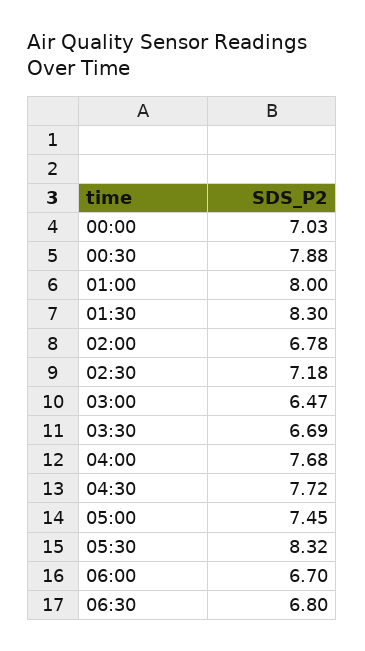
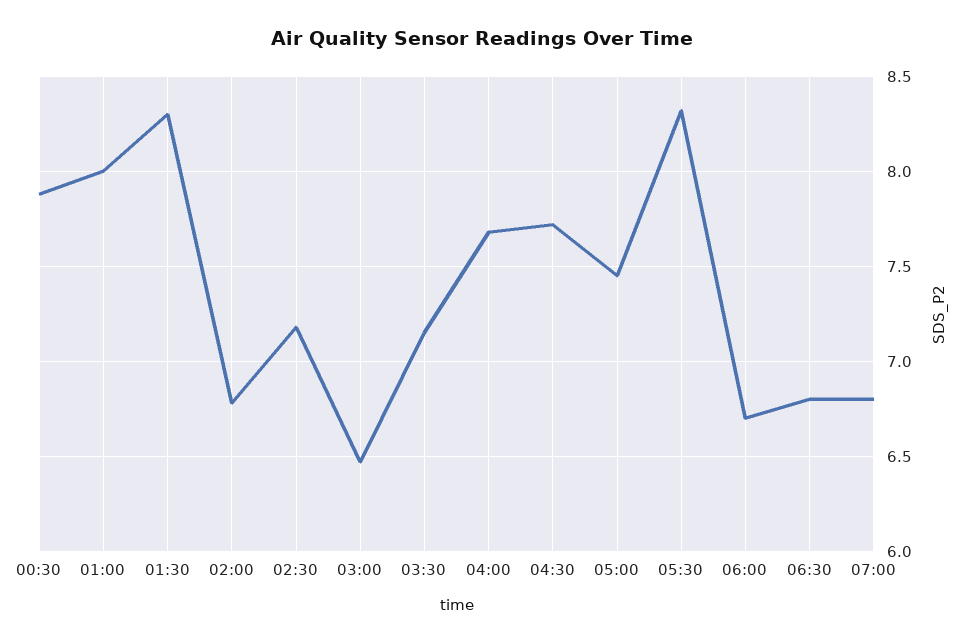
00:00: 7.03 -> none
03:30: 6.69 -> 7.15
07:00: none -> 6.8

